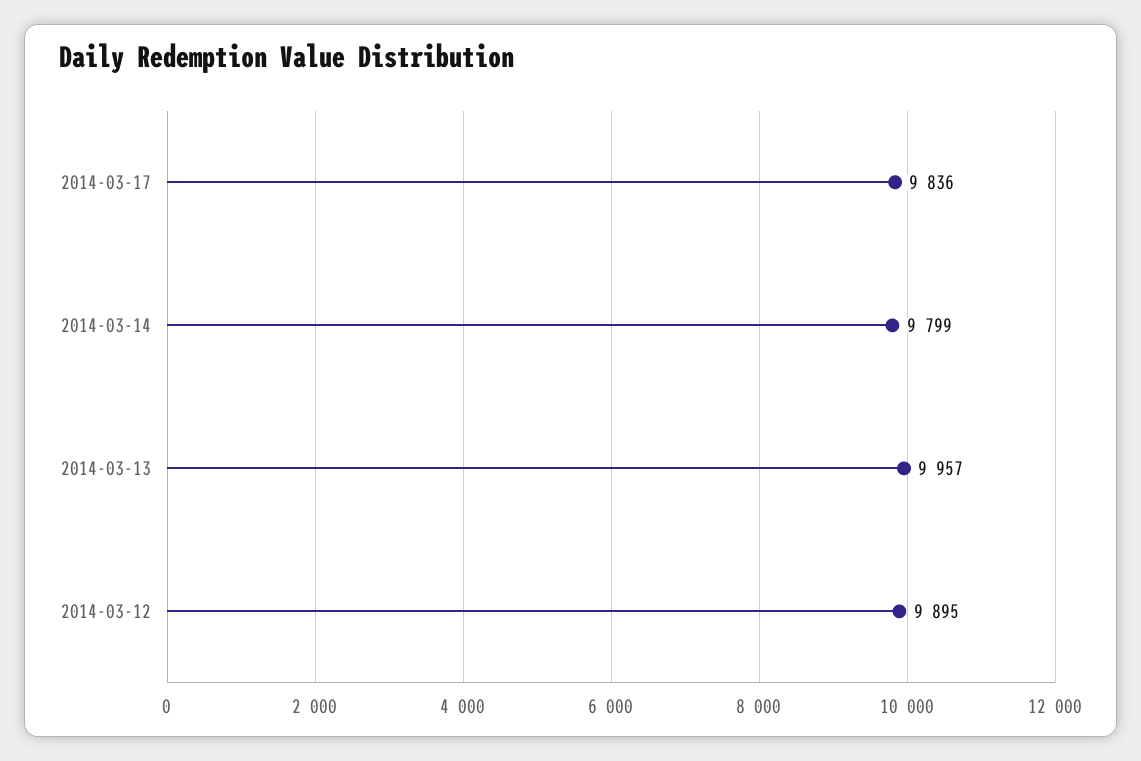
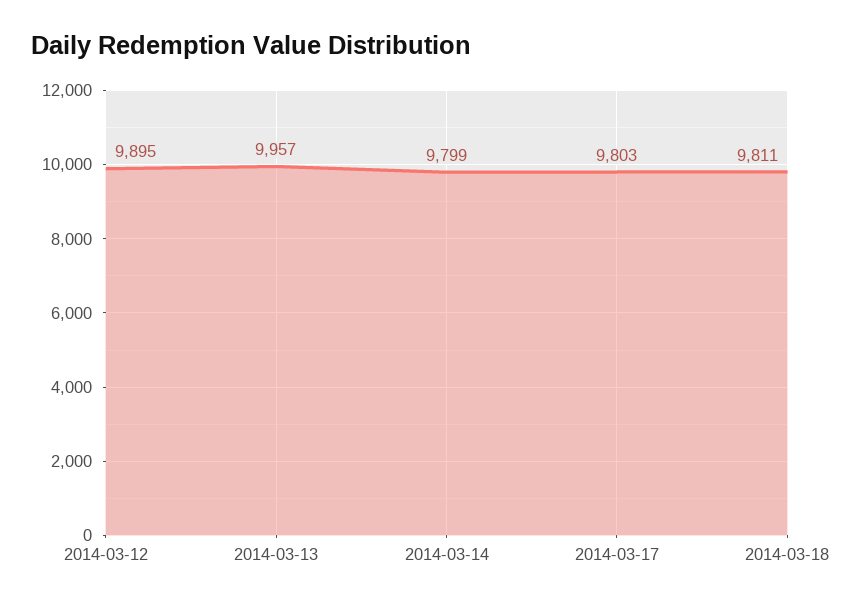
2014-03-17: 9836 -> 9803
2014-03-18: none -> 9811

